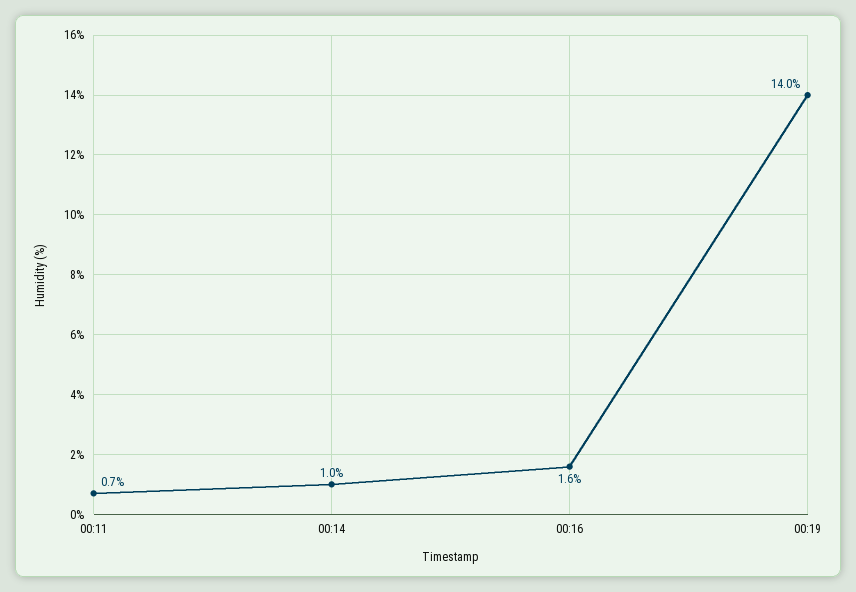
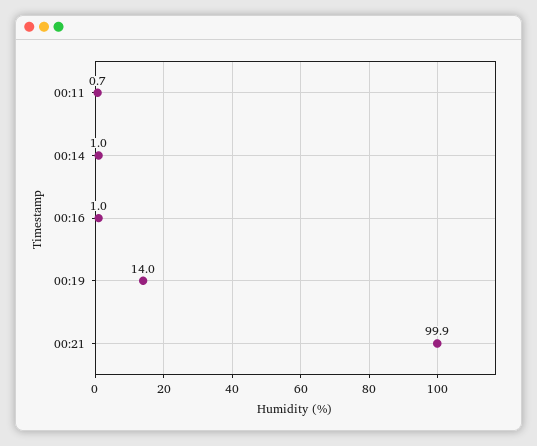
00:16: 1.6 -> 1
00:21: none -> 99.9

